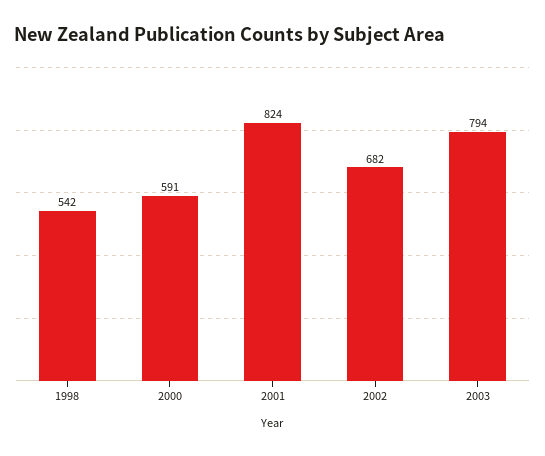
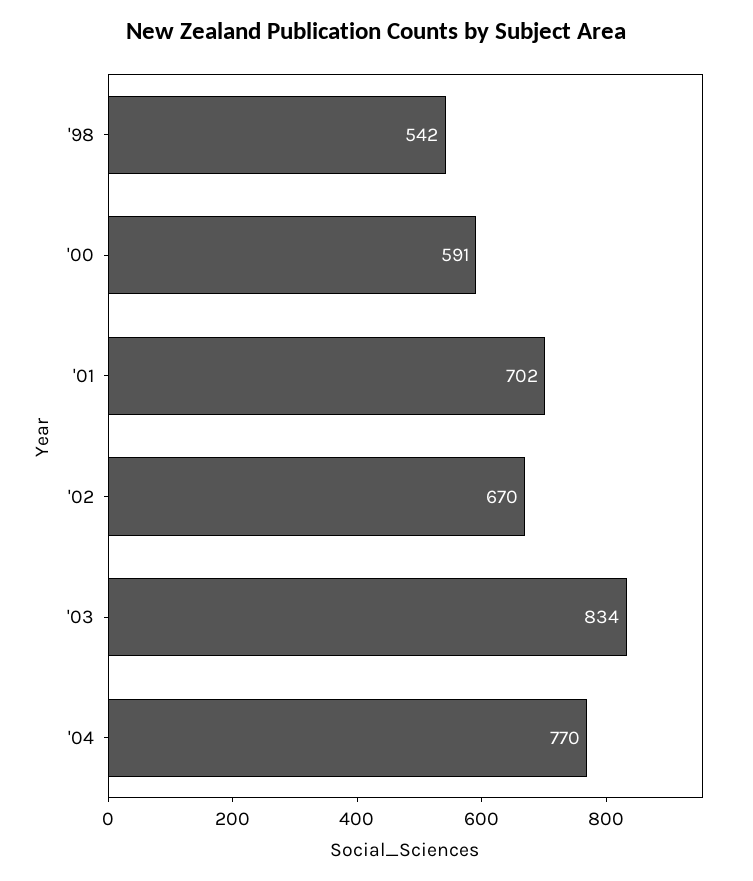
2001: 824 -> 702
2002: 682 -> 670
2003: 794 -> 834
'04: none -> 770

